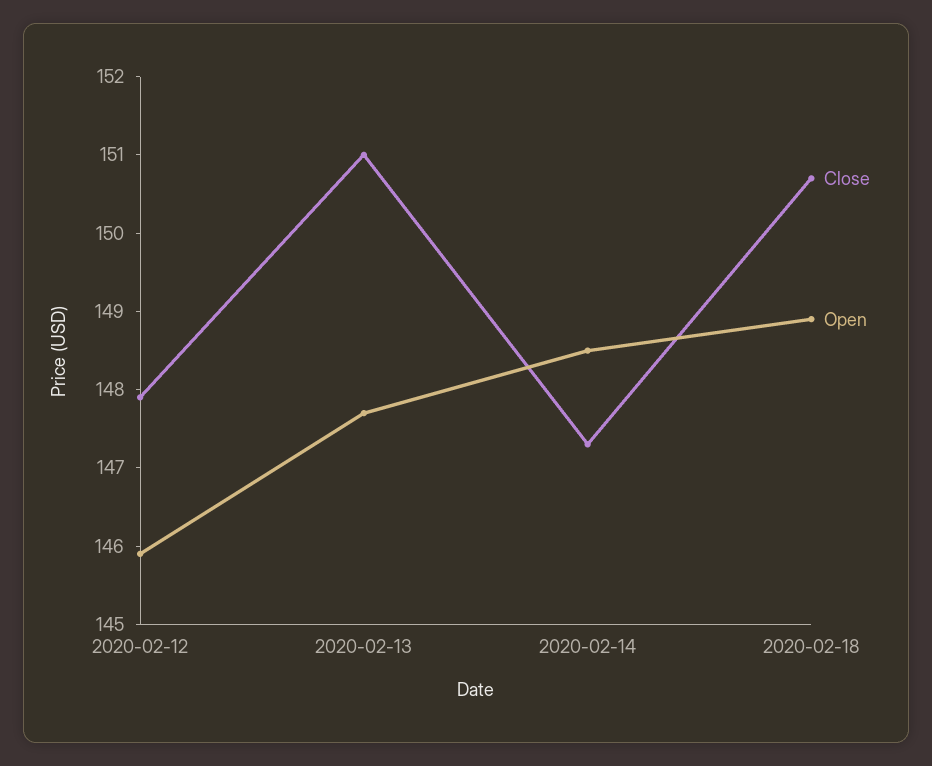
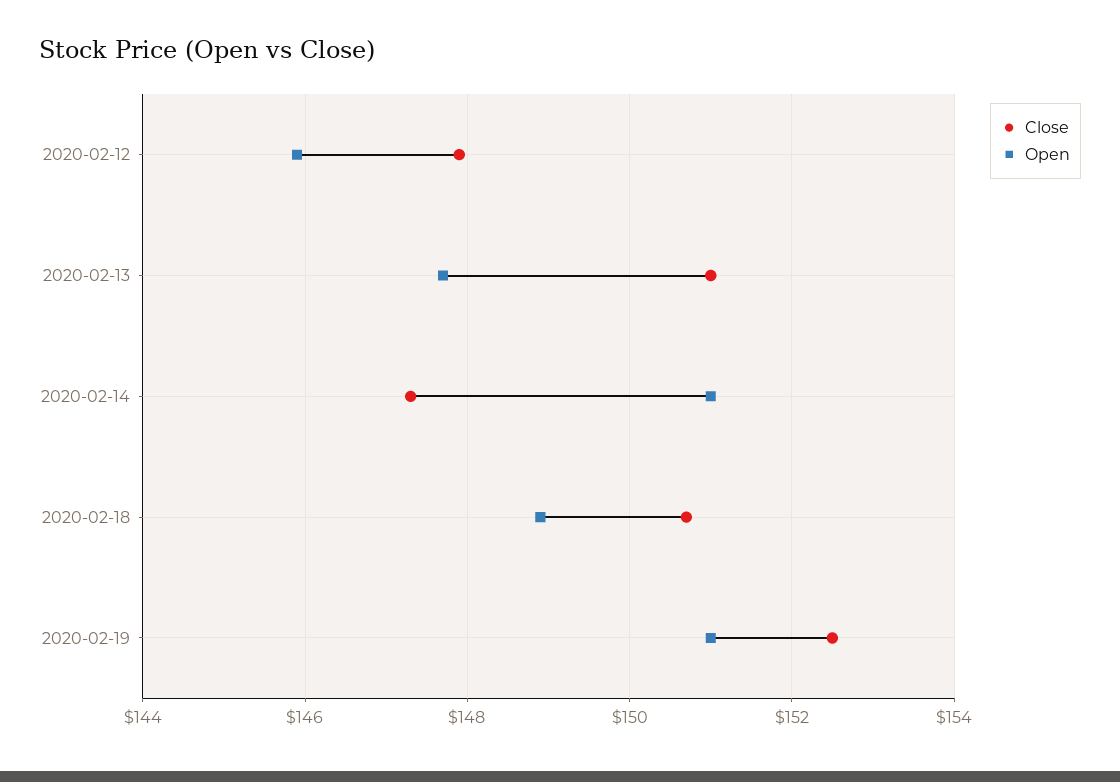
Open, 2020-02-14: 148.5 -> 151
Close, 2020-02-19: none -> 152.5
Open, 2020-02-19: none -> 151

